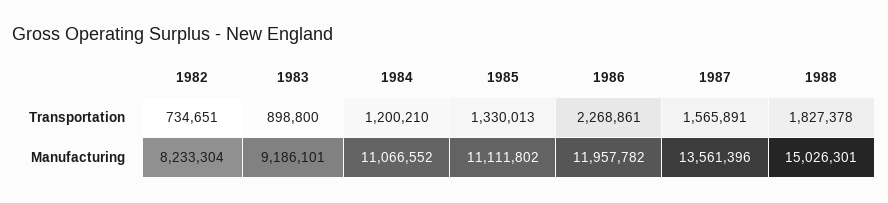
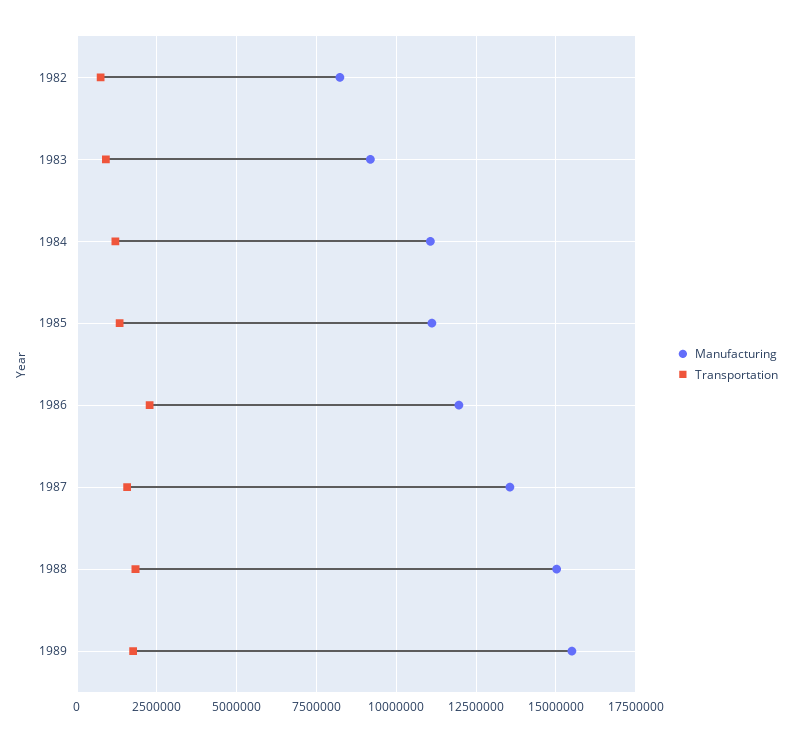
Manufacturing, 1989: none -> 15500000
Transportation, 1989: none -> 1750000

